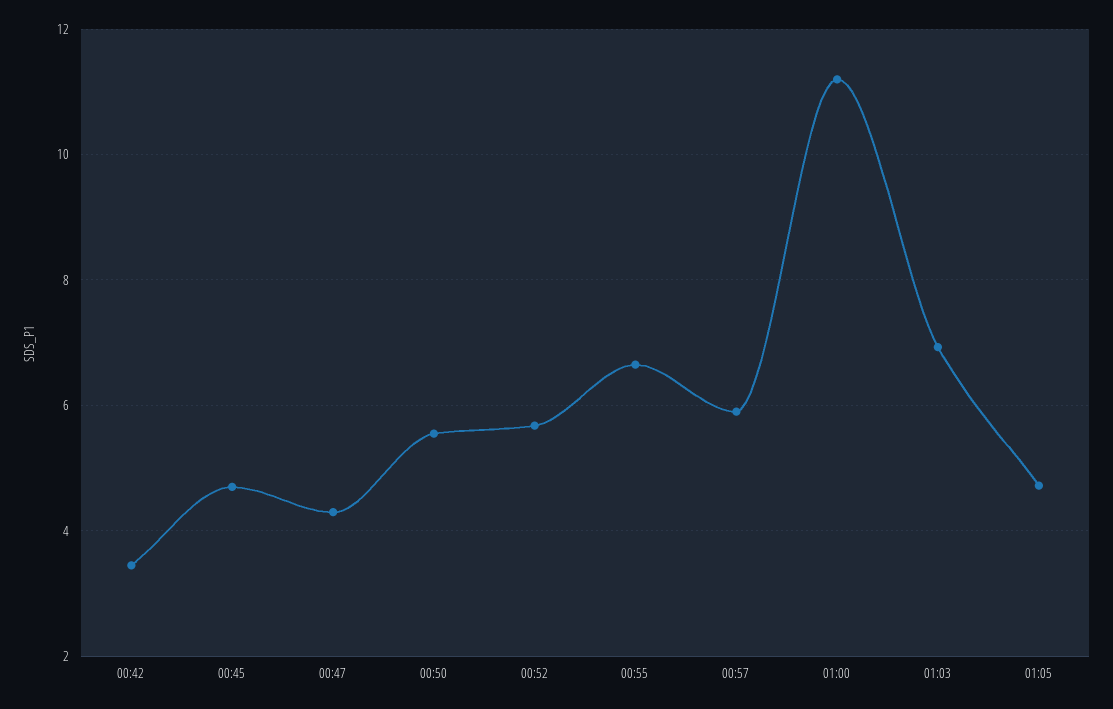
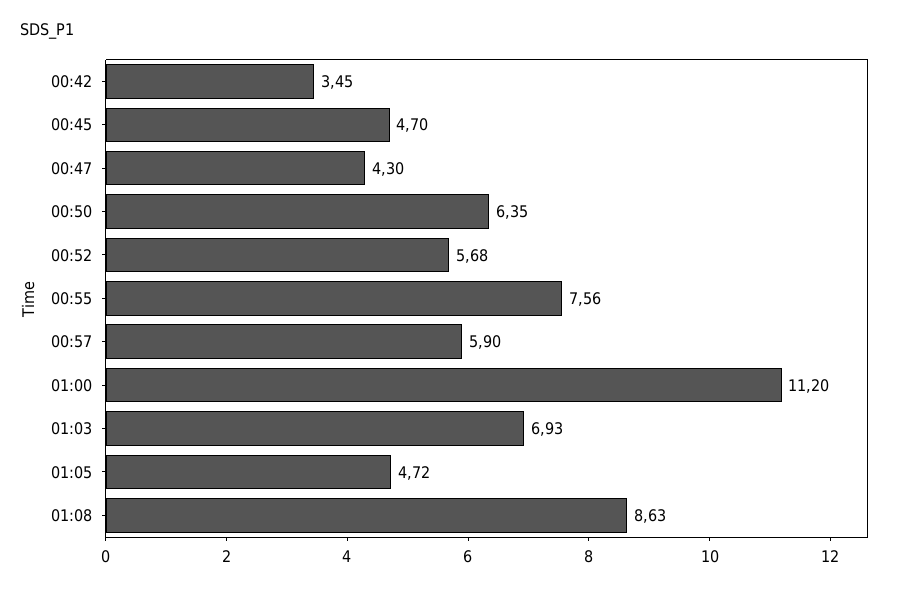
00:50: 5.6 -> 6.35
00:55: 6.6 -> 7.56
01:08: none -> 8.63

